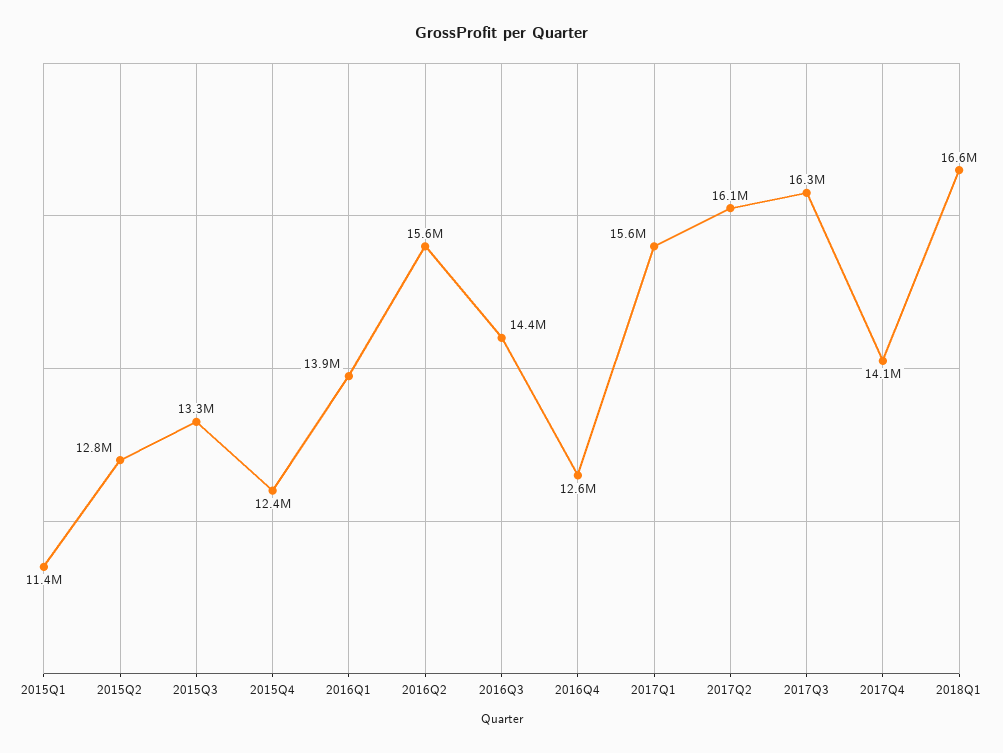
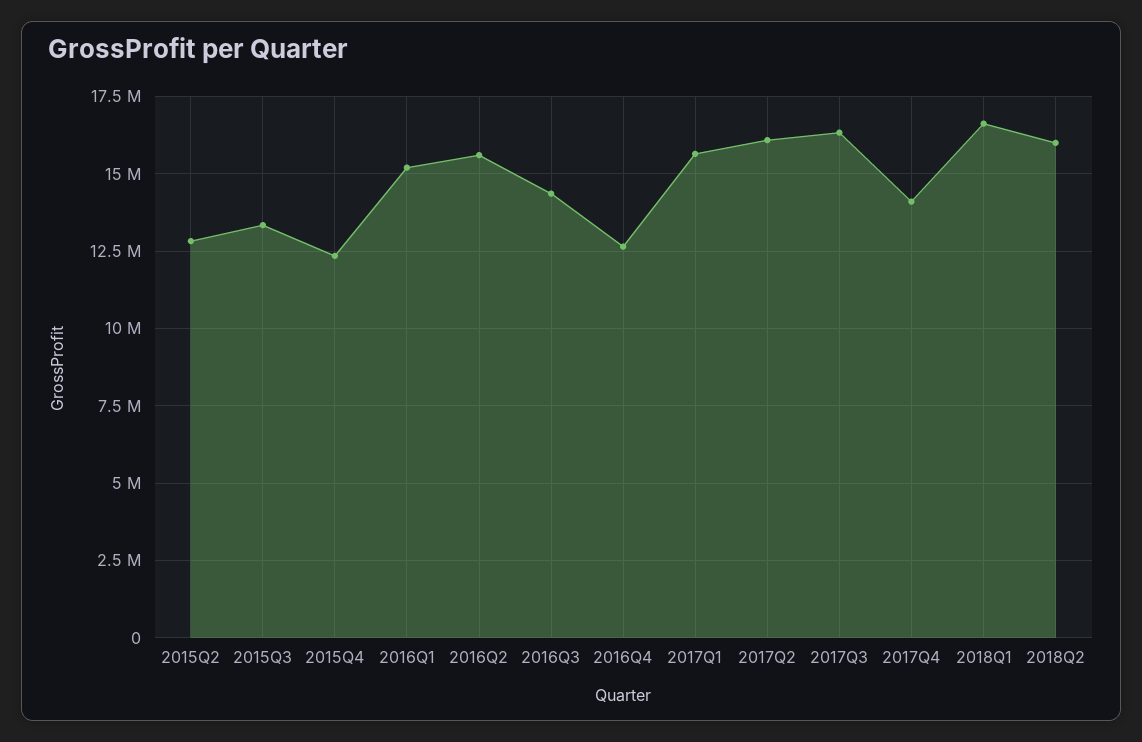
2015Q1: 11400000 -> none
2016Q1: 13900000 -> 15250000
2018Q2: none -> 16000000

